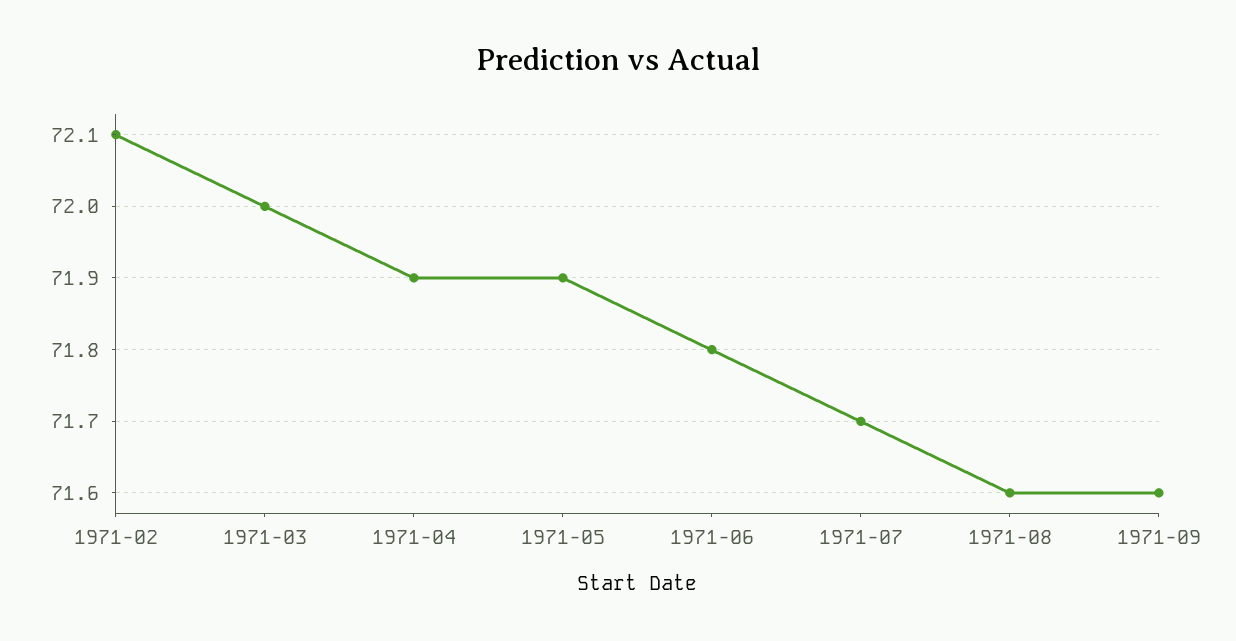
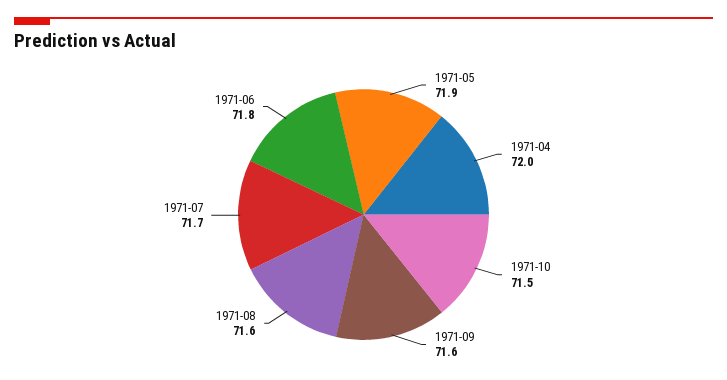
1971-02: 72.1 -> none
1971-03: 72 -> none
1971-04: 71.9 -> 72
1971-10: none -> 71.5

